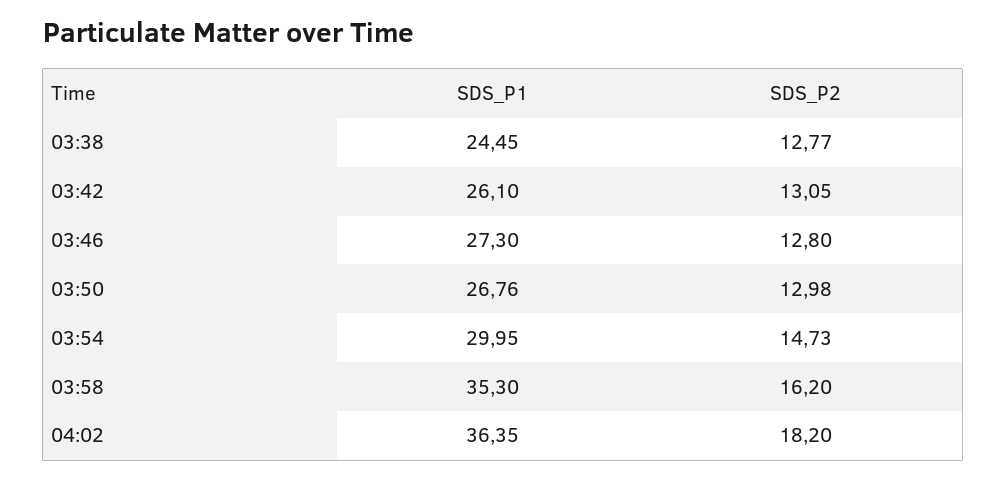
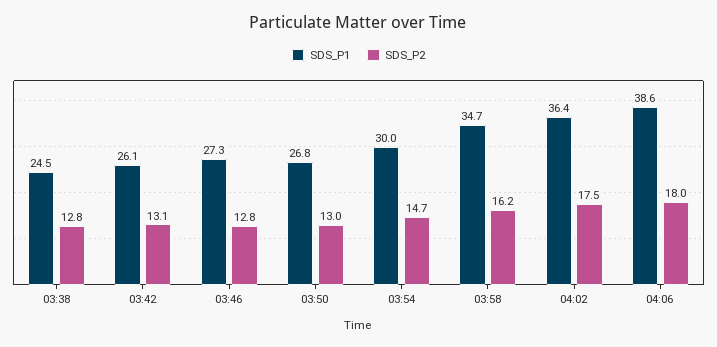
SDS_P1, 03:58: 35.3 -> 34.7
SDS_P2, 04:02: 18.2 -> 17.5
SDS_P1, 04:06: none -> 38.6
SDS_P2, 04:06: none -> 18

